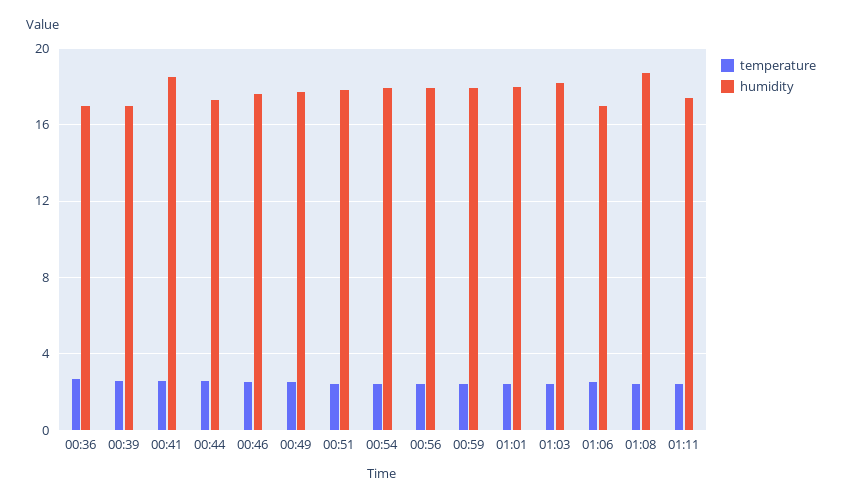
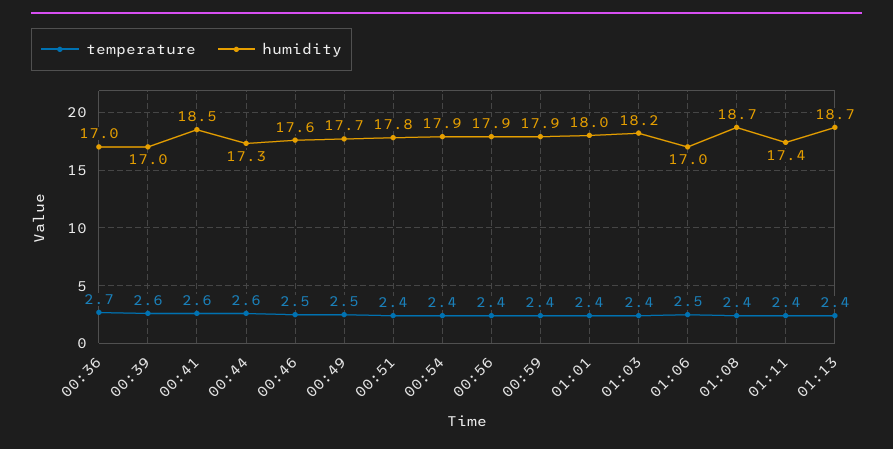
temperature, 01:13: none -> 2.4
humidity, 01:13: none -> 18.7

